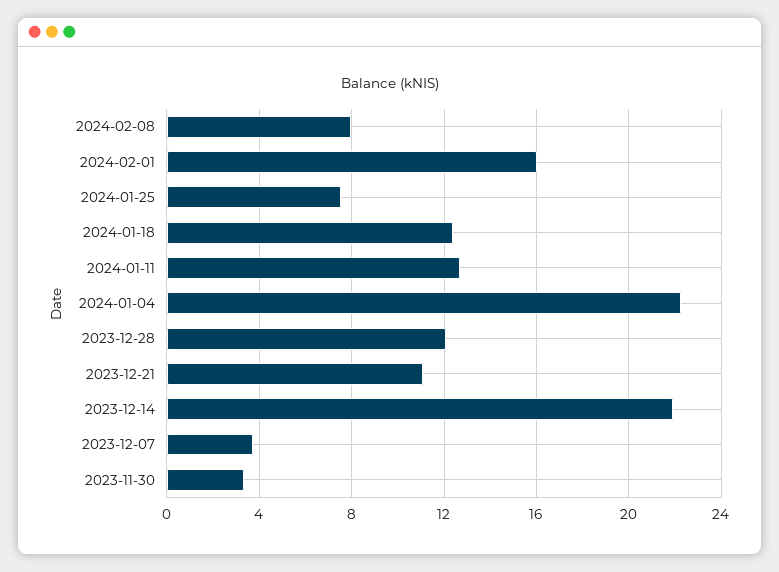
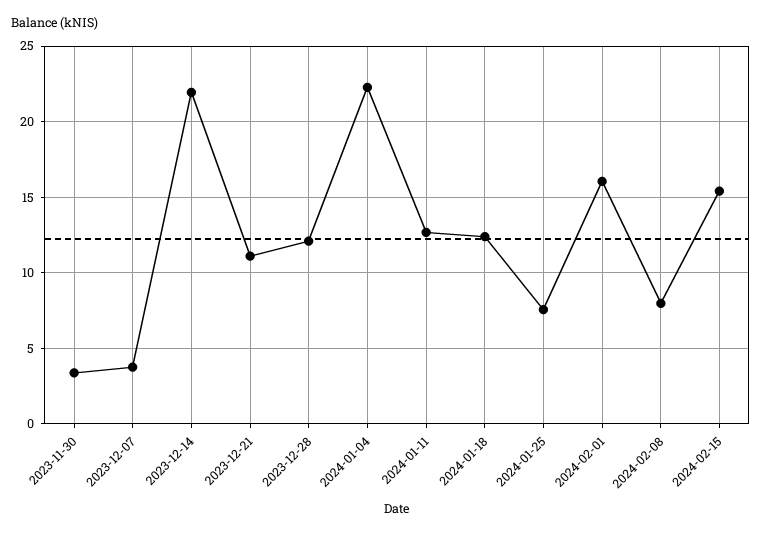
2024-02-15: none -> 15.5

